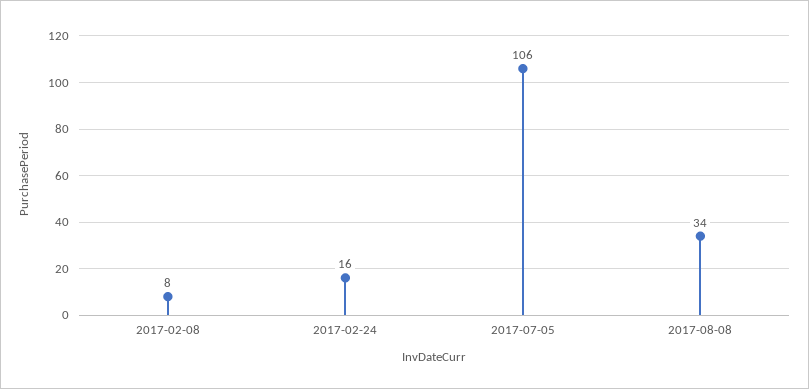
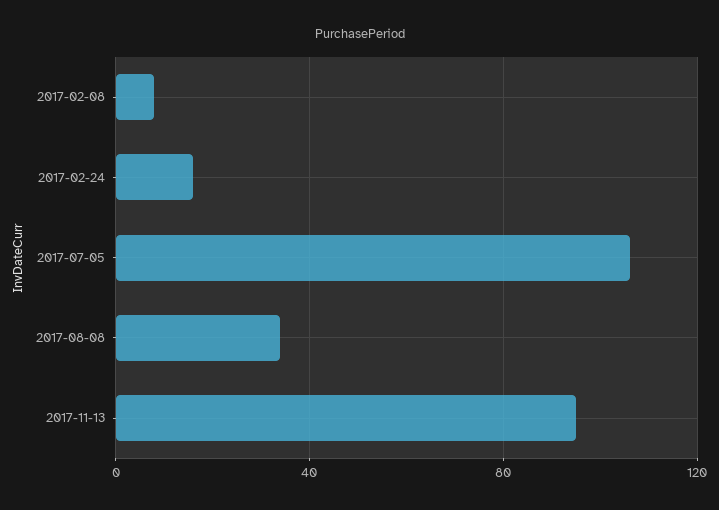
2017-11-13: none -> 95

